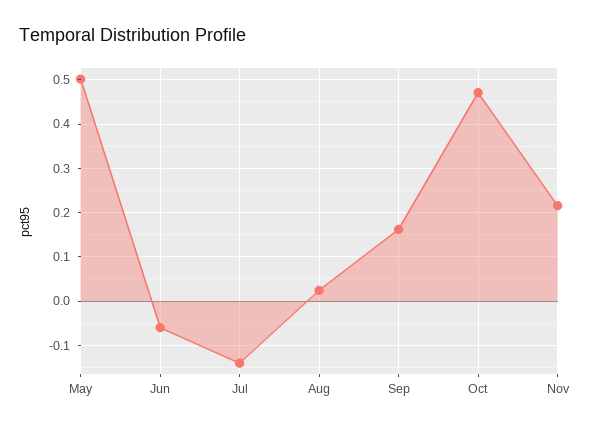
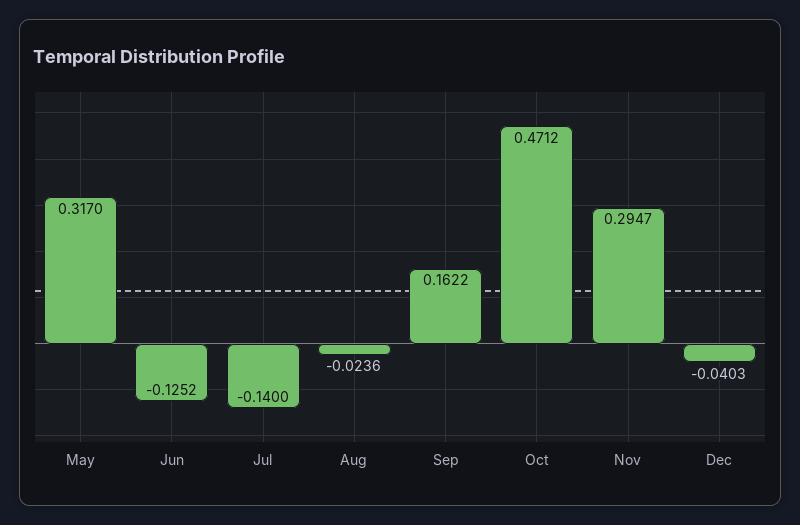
May: 0.5 -> 0.317
Jun: -0.06 -> -0.1252
Aug: 0.02 -> -0.0236
Nov: 0.22 -> 0.2947
Dec: none -> -0.0403

